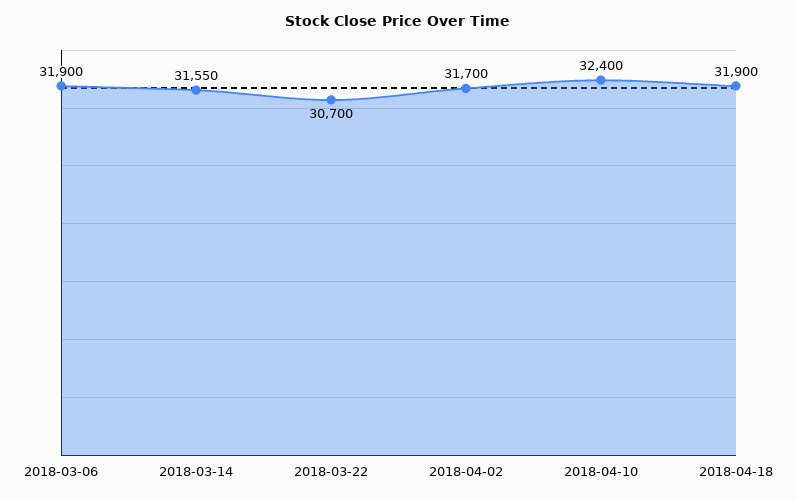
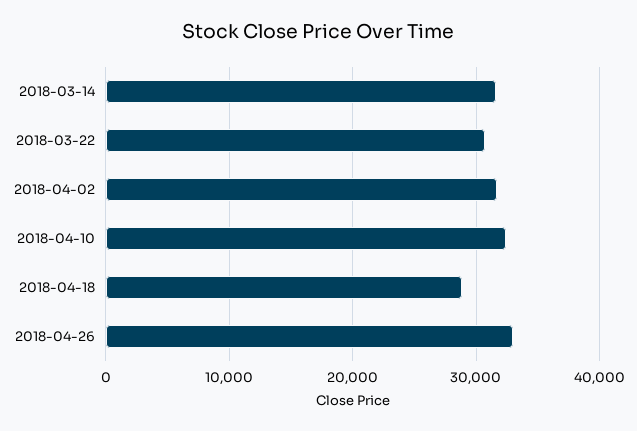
2018-03-06: 31900 -> none
2018-04-18: 31900 -> 29000
2018-04-26: none -> 33000

